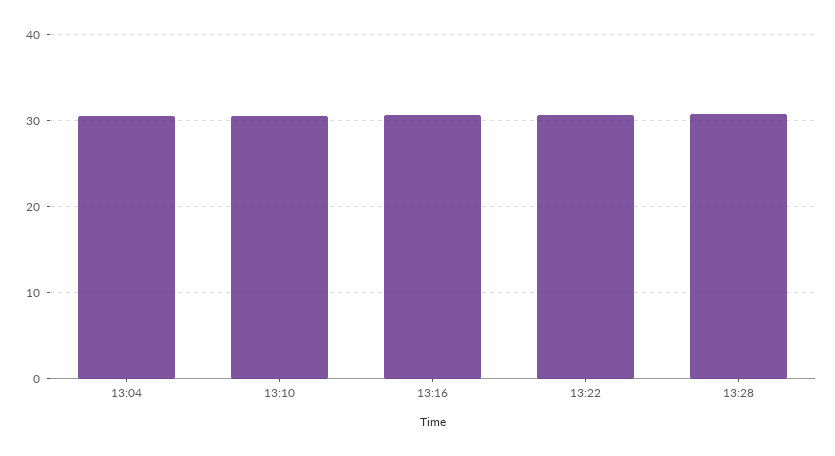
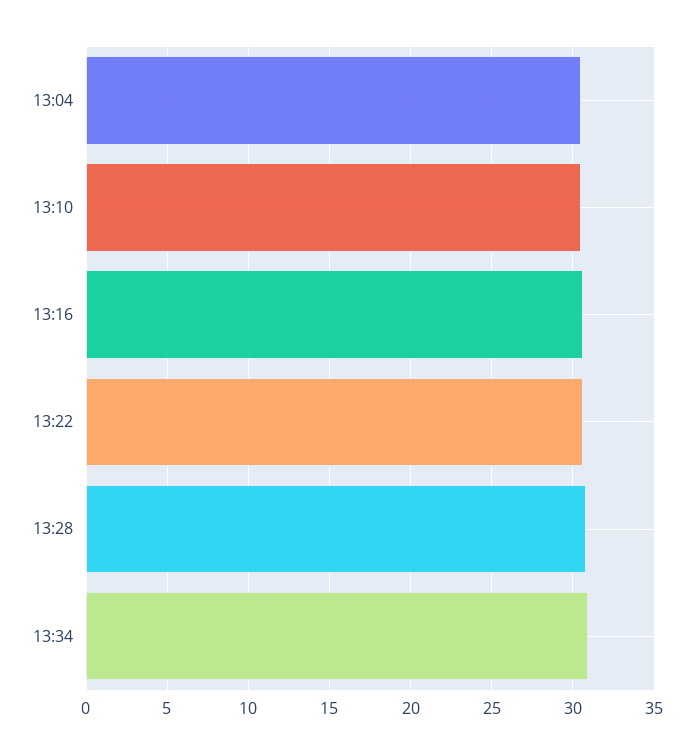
13:34: none -> 31

